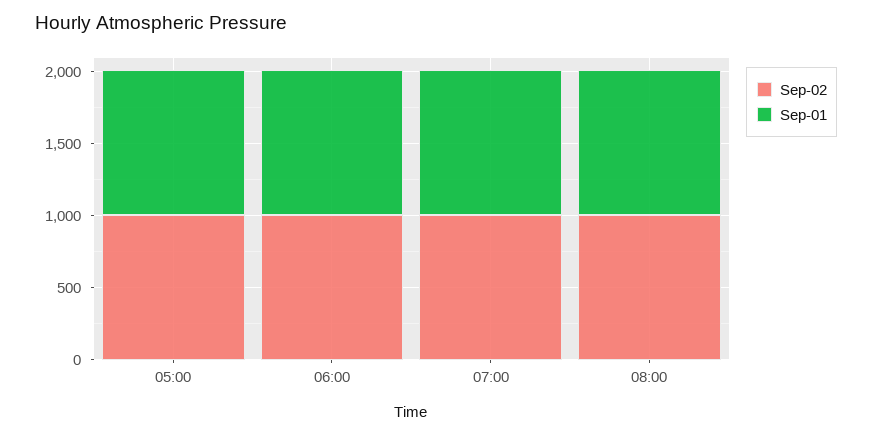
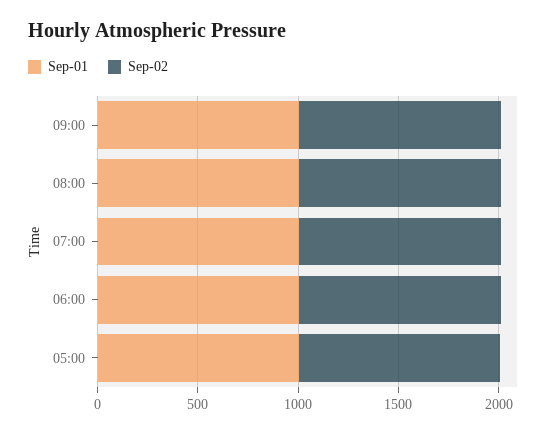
Sep-01, 09:00: none -> 1000
Sep-02, 09:00: none -> 1000

